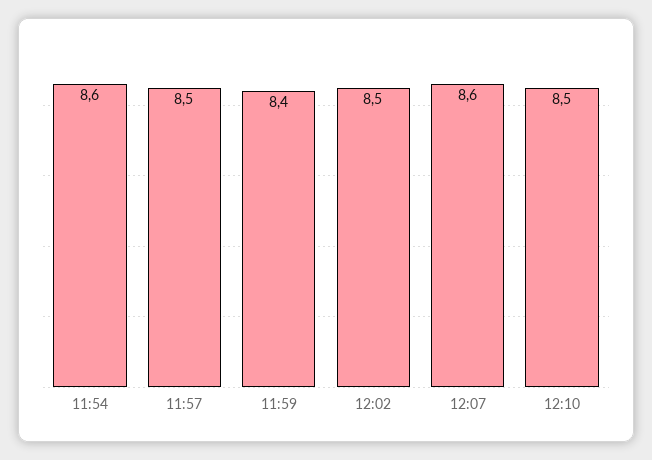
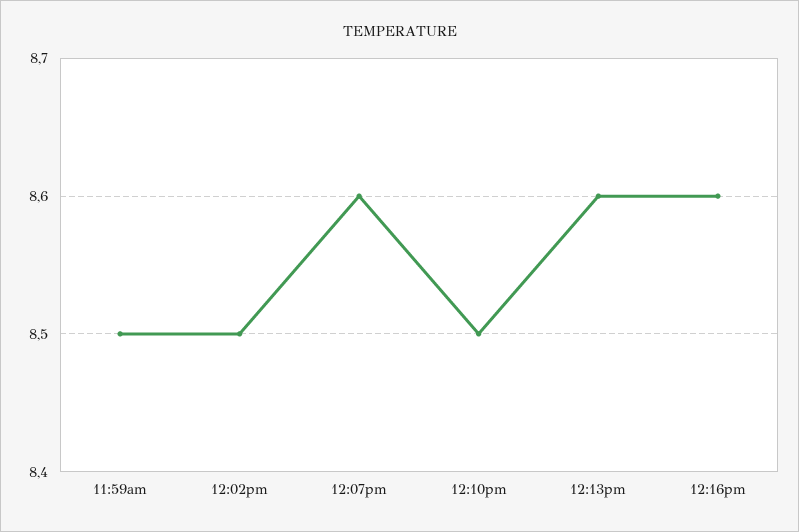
11:54: 8.6 -> none
11:57: 8.5 -> none
11:59: 8.4 -> 8.5
12:13pm: none -> 8.6
12:16pm: none -> 8.6

